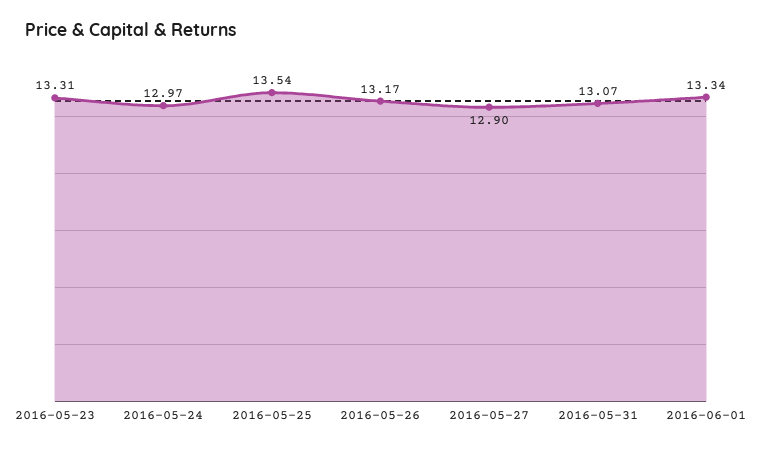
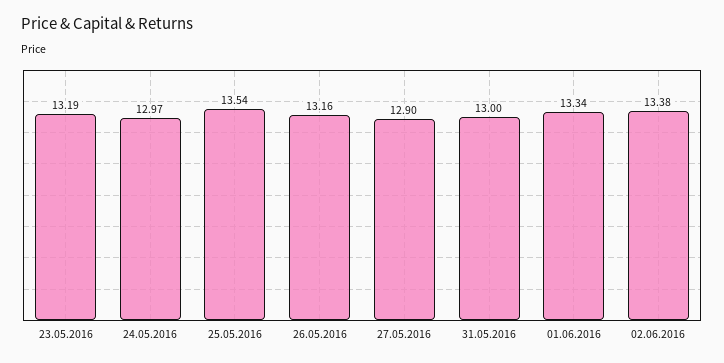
2016-05-23: 13.31 -> 13.19
2016-05-26: 13.17 -> 13.16
2016-05-31: 13.07 -> 13
02.06.2016: none -> 13.38

